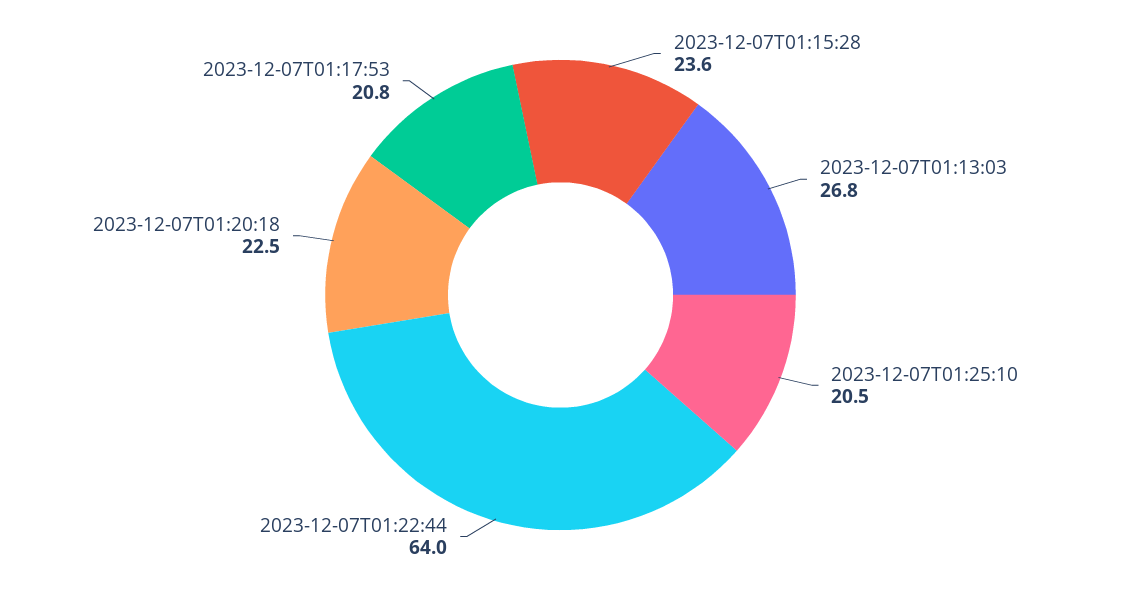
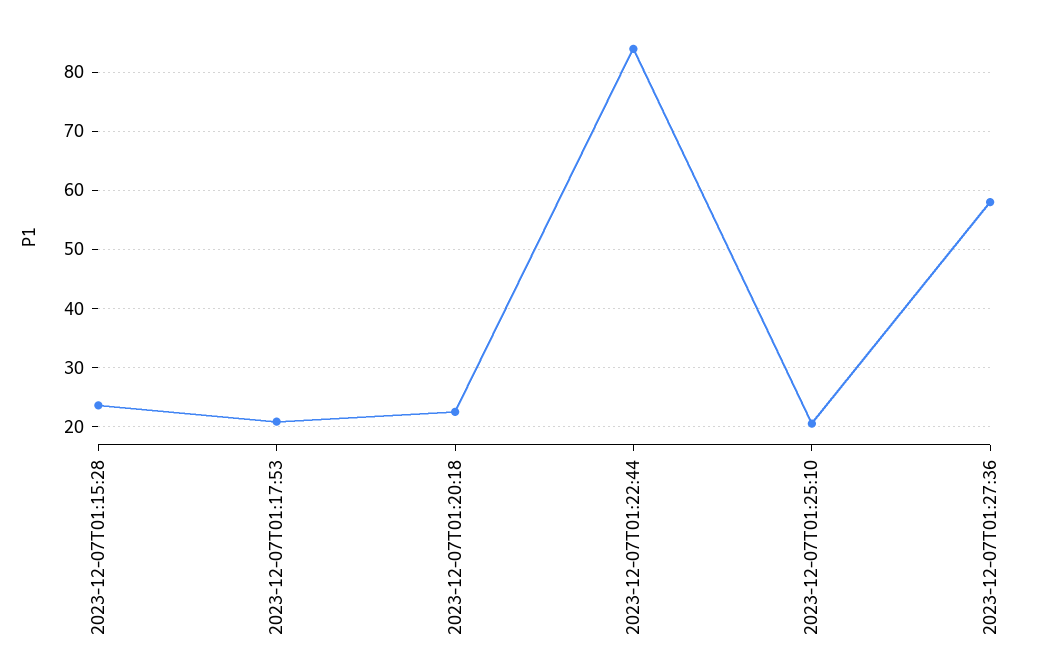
2023-12-07T01:13:03: 26.8 -> none
2023-12-07T01:22:44: 64 -> 84
2023-12-07T01:27:36: none -> 58

